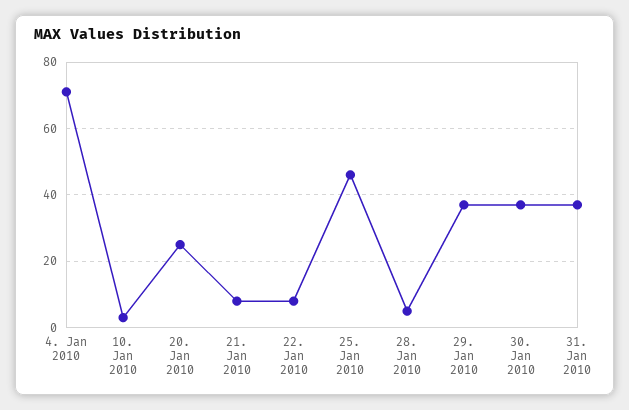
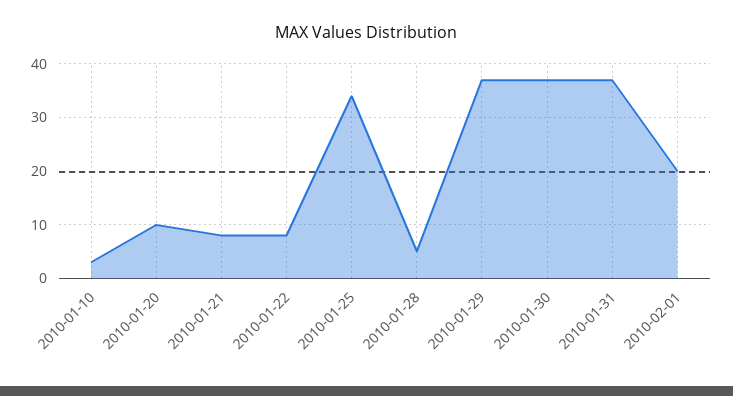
4. Jan 2010: 70 -> none
20. Jan 2010: 25 -> 10
25. Jan 2010: 45 -> 35
2010-02-01: none -> 20

